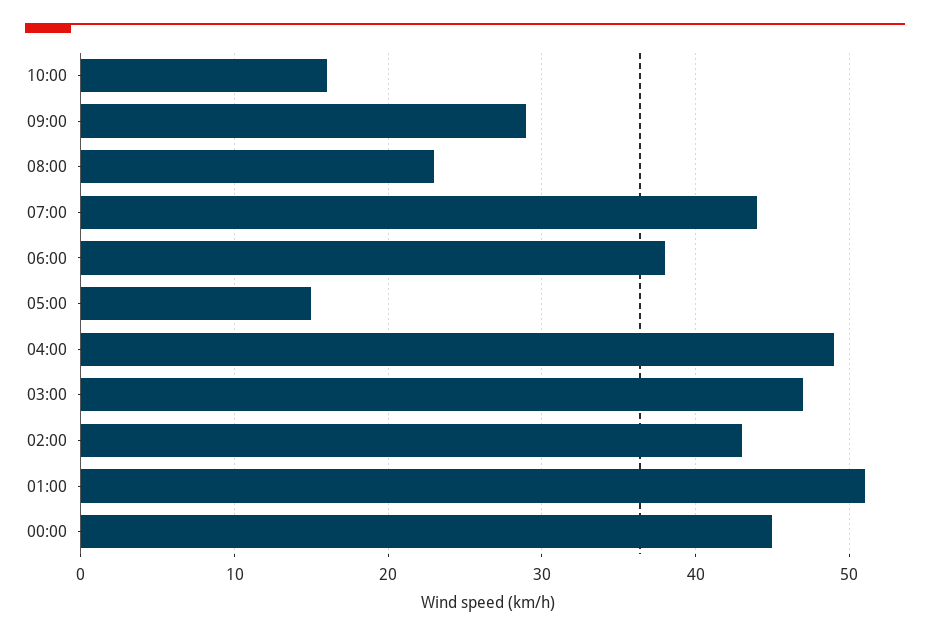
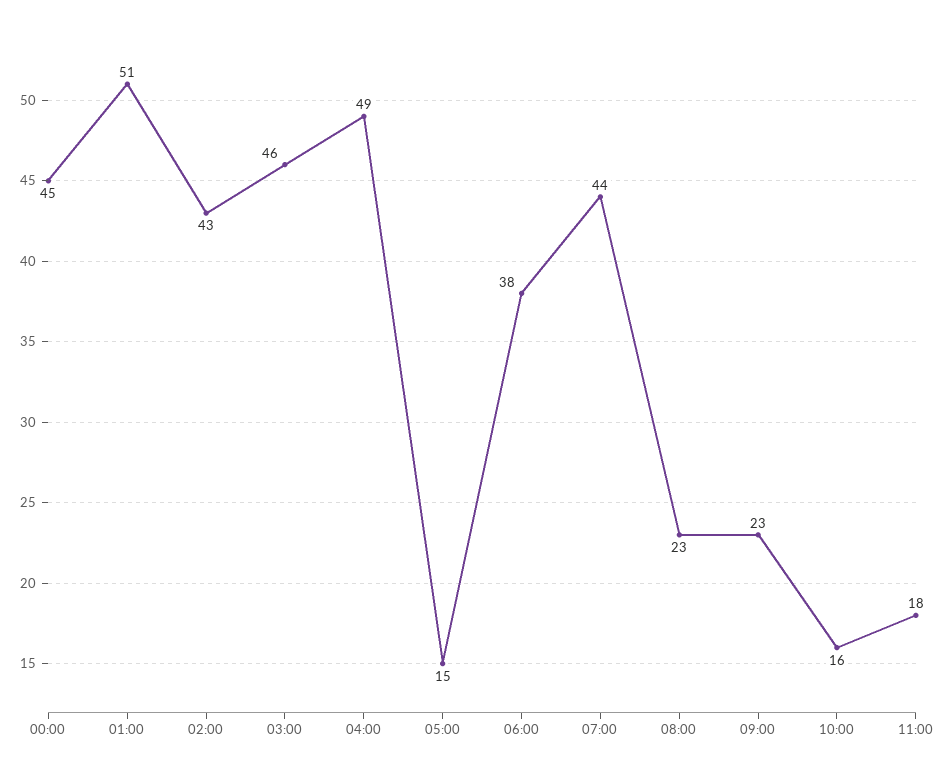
09:00: 29 -> 23
03:00: 47 -> 46
11:00: none -> 18

